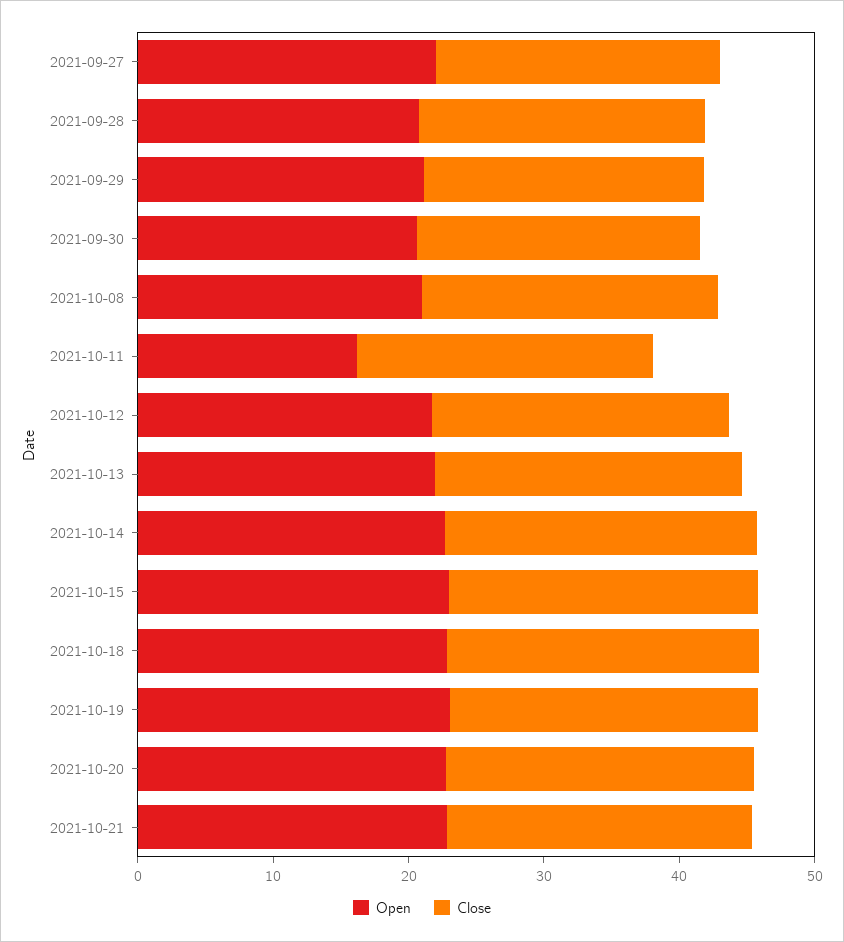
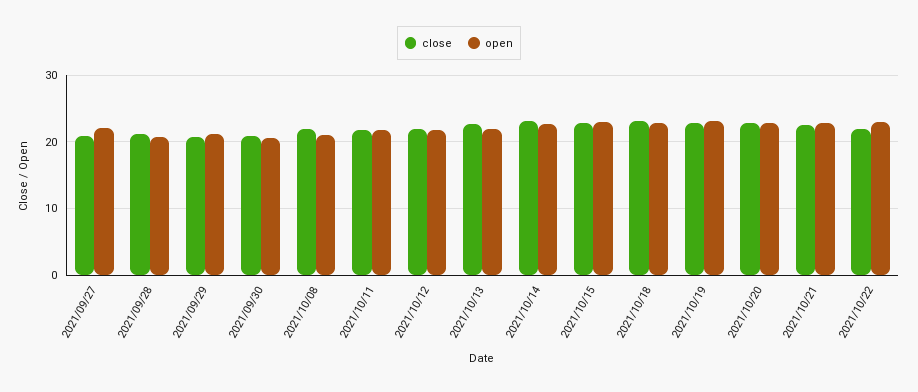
Open, 2021-10-11: 16 -> 22
Close, 2021/10/22: none -> 22
Open, 2021/10/22: none -> 23

